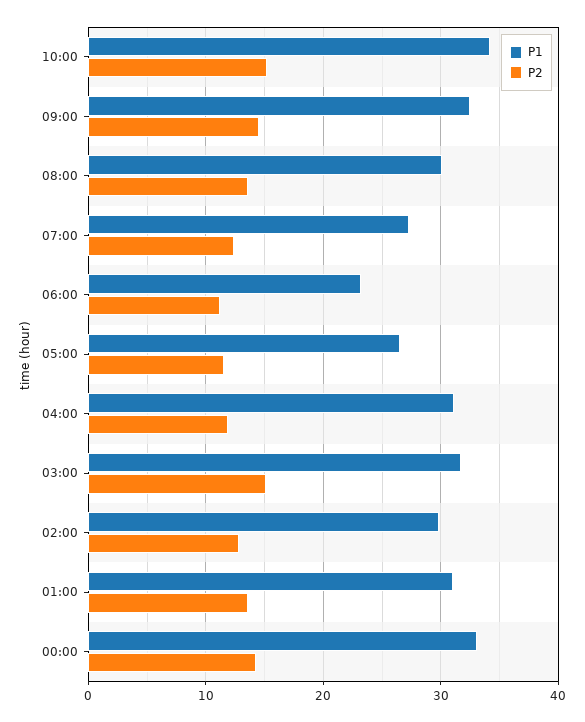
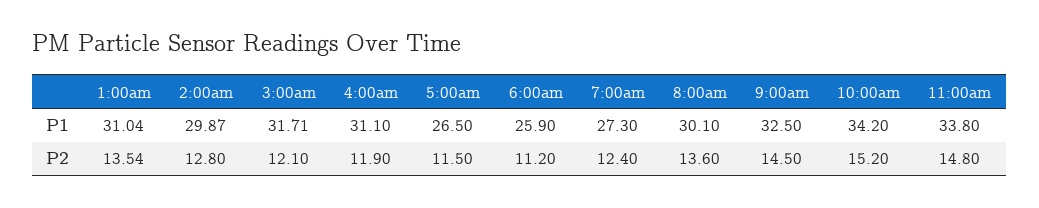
P1, 06:00: 23 -> 25.9
P2, 03:00: 15 -> 12.1
P1, 00:00: 33 -> none
P2, 00:00: 14 -> none
P1, 11:00am: none -> 33.8
P2, 11:00am: none -> 14.8

